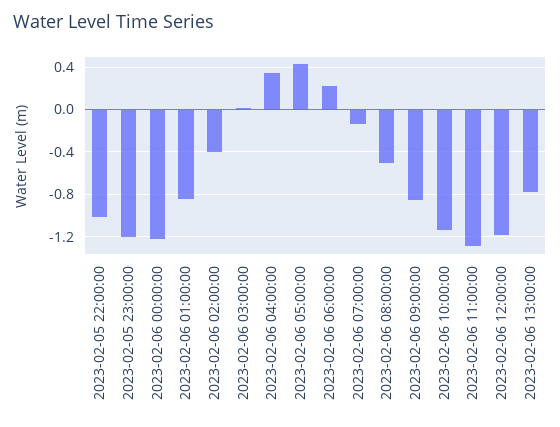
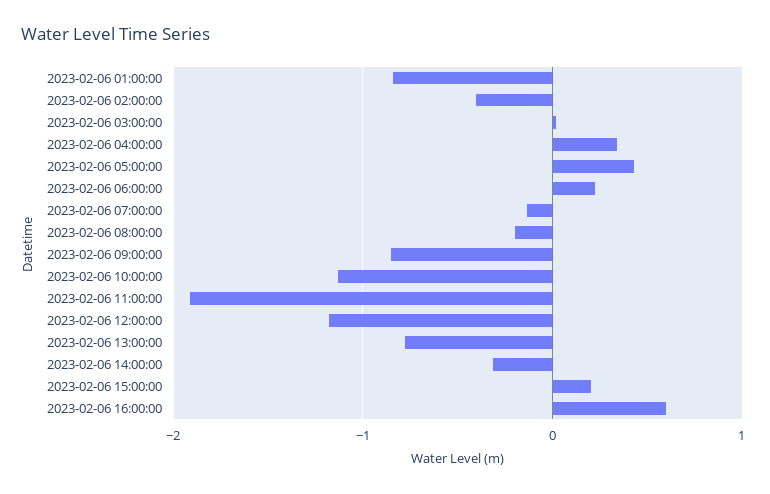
2023-02-05 22:00:00: -1 -> none
2023-02-05 23:00:00: -1.2 -> none
2023-02-06 00:00:00: -1.2 -> none
2023-02-06 08:00:00: -0.5 -> -0.2
2023-02-06 11:00:00: -1.3 -> -1.9
2023-02-06 14:00:00: none -> -0.3
2023-02-06 15:00:00: none -> 0.2
2023-02-06 16:00:00: none -> 0.6

